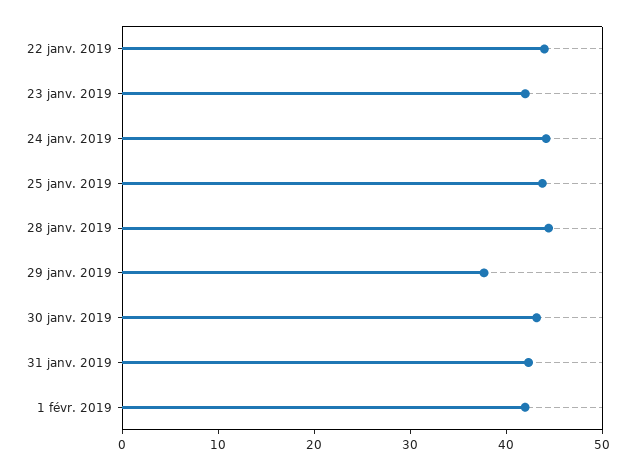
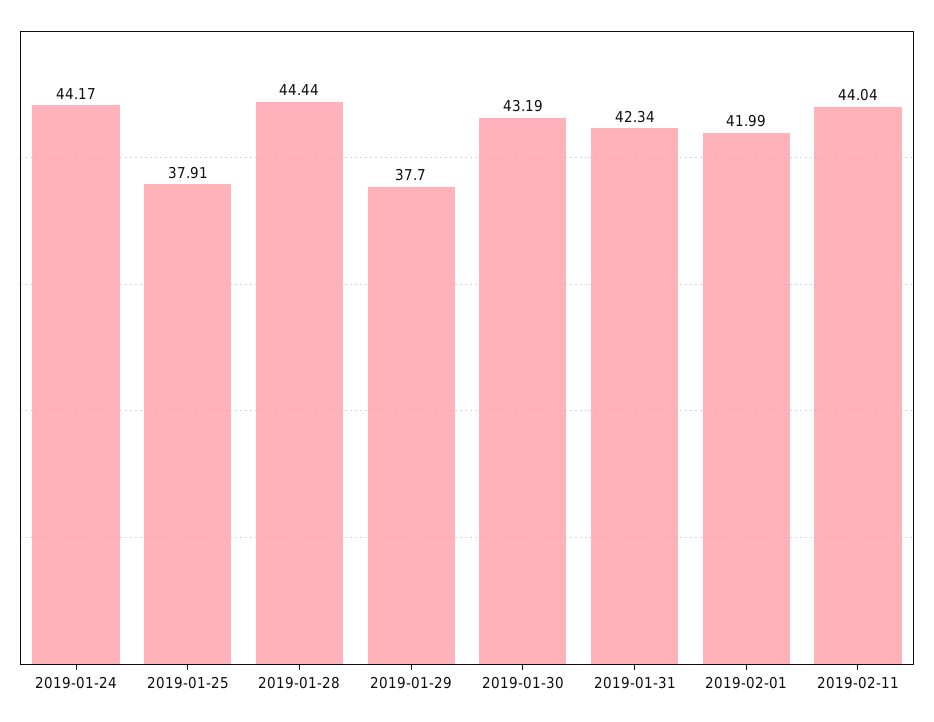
22 janv. 2019: 44 -> none
23 janv. 2019: 42 -> none
25 janv. 2019: 44 -> 37.91
2019-02-11: none -> 44.04

